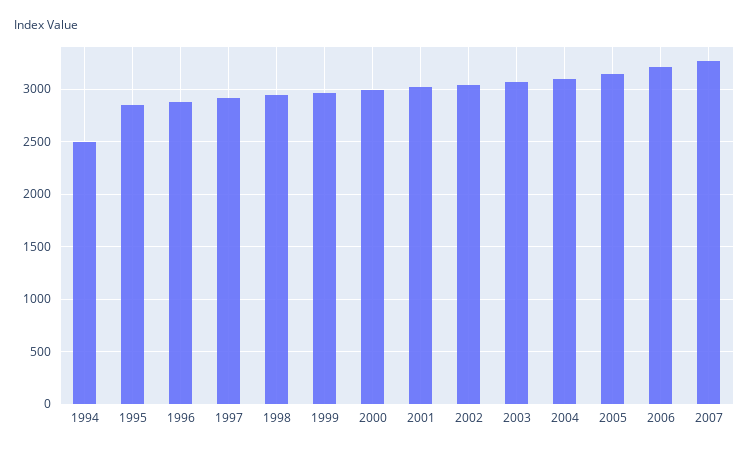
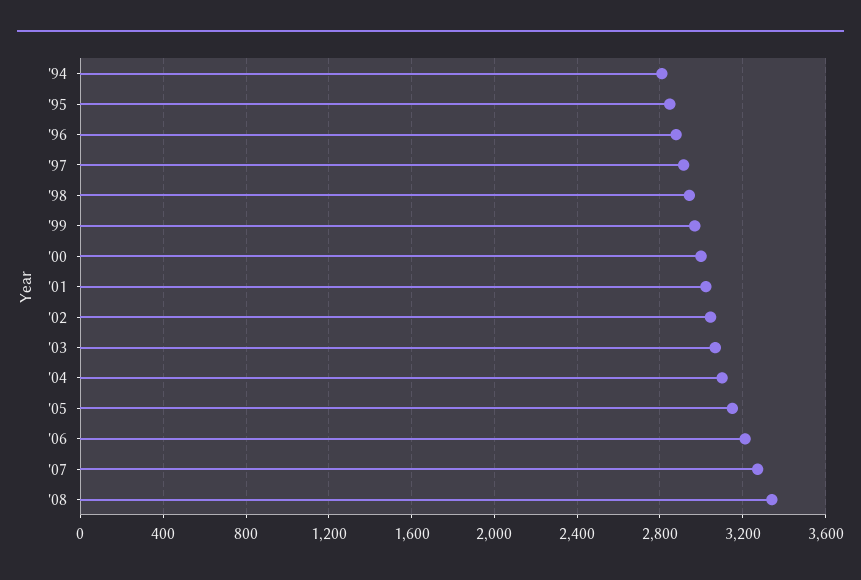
1994: 2500 -> 2800
'08: none -> 3350

